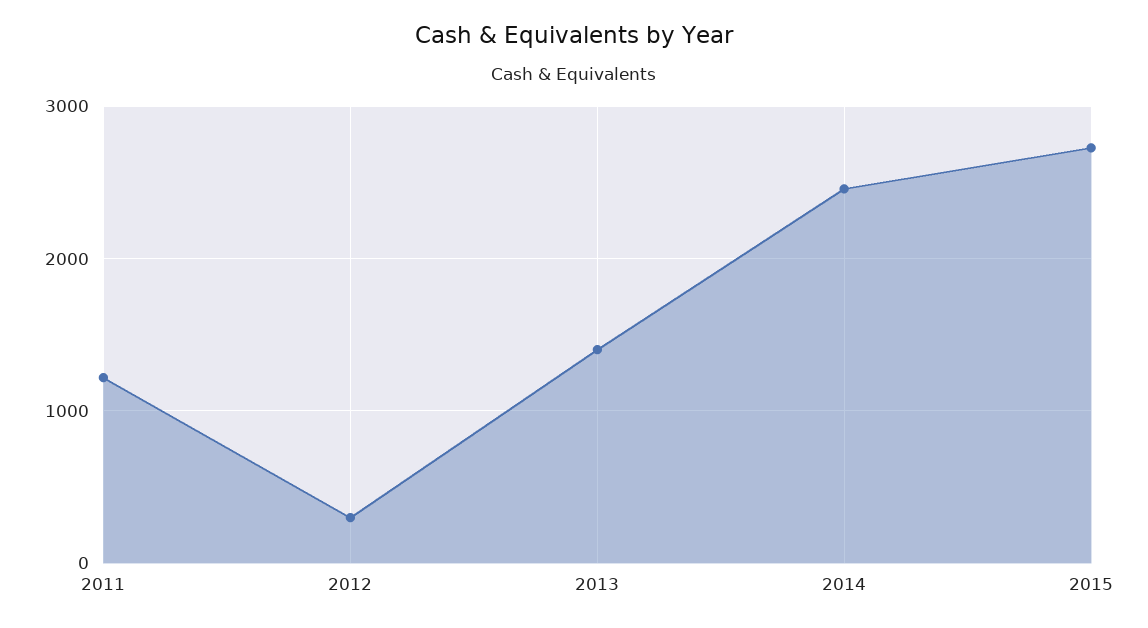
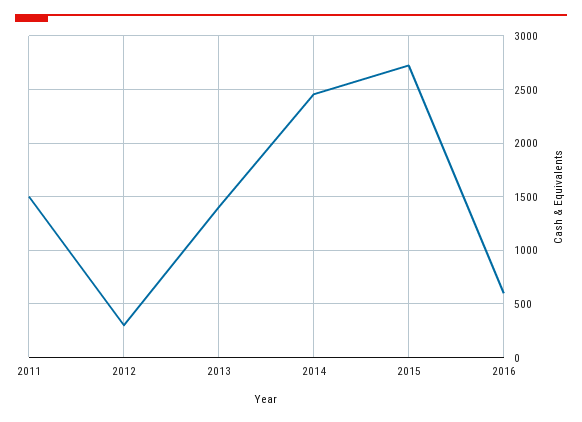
2011: 1200 -> 1500
2016: none -> 600

